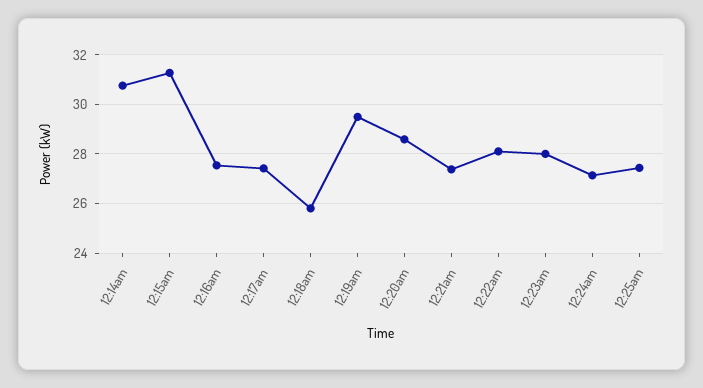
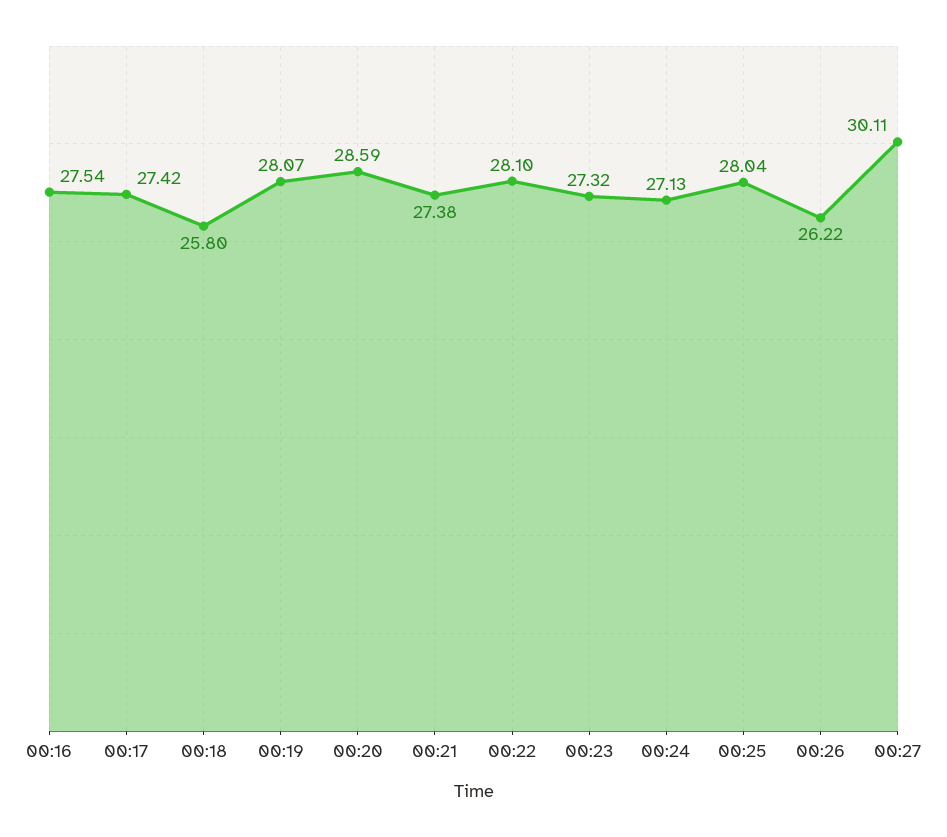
12:14am: 30.75 -> none
12:15am: 31.25 -> none
12:19am: 29.5 -> 28.07
12:23am: 28 -> 27.32
12:25am: 27.5 -> 28.04
00:26: none -> 26.22
00:27: none -> 30.11

